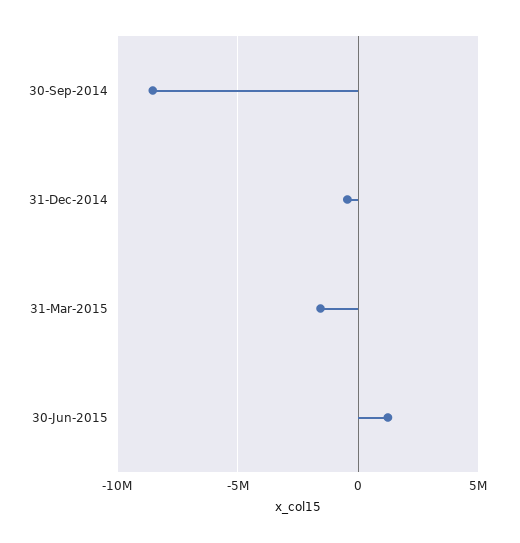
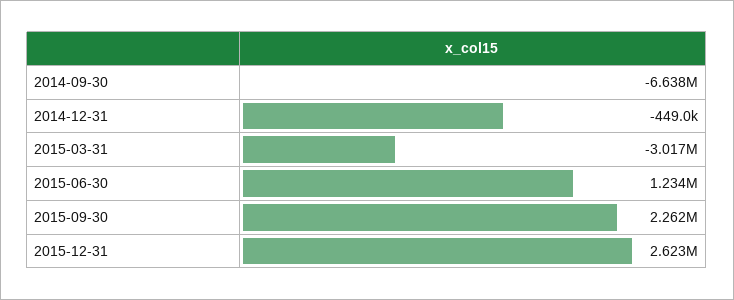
30-Sep-2014: -8500000 -> -6638000
31-Mar-2015: -1500000 -> -3017000
2015-09-30: none -> 2262000
2015-12-31: none -> 2623000

